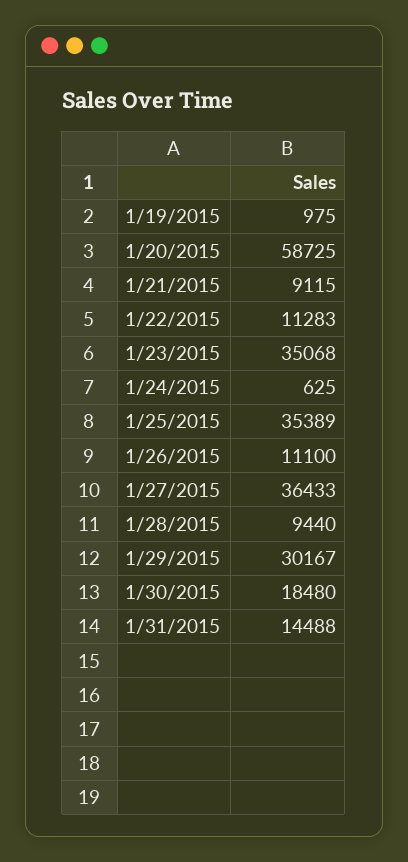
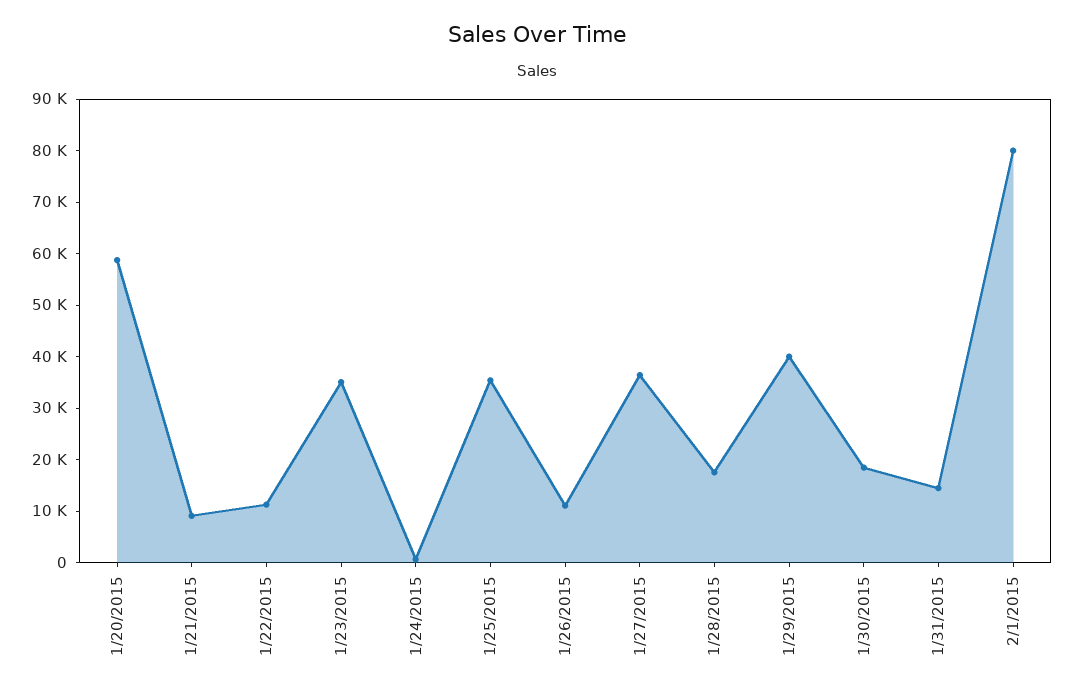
1/19/2015: 975 -> none
1/28/2015: 9440 -> 18000
1/29/2015: 30167 -> 40000
2/1/2015: none -> 80000

